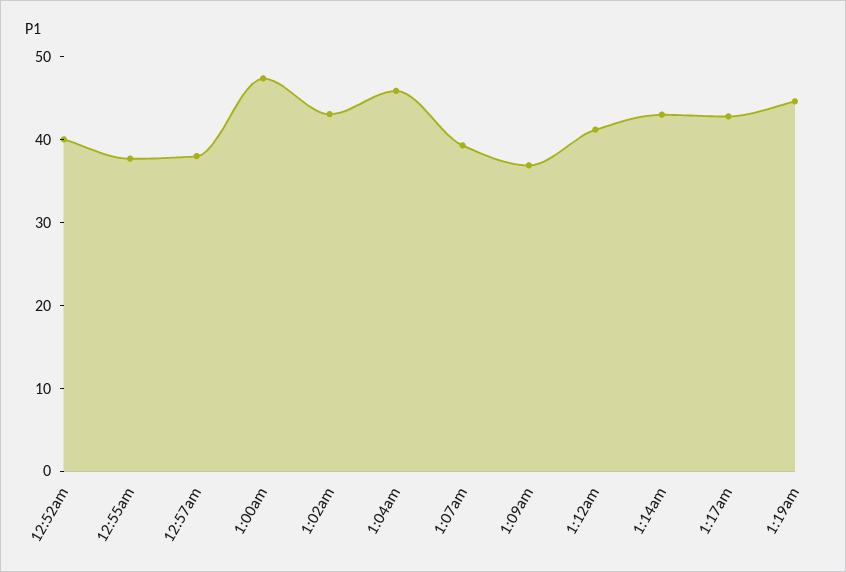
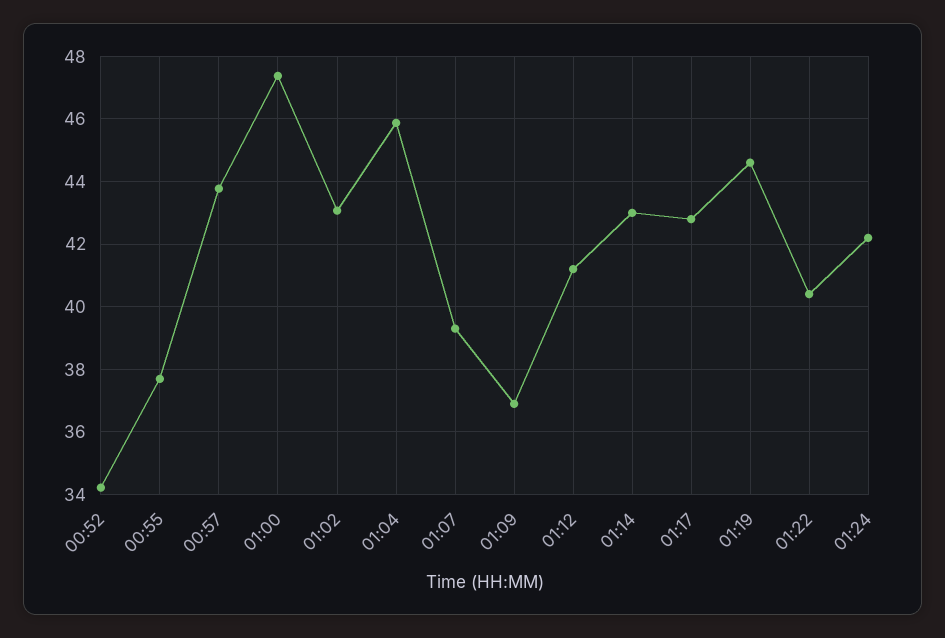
12:52am: 40 -> 34.2
12:57am: 38 -> 43.8
01:22: none -> 40.4
01:24: none -> 42.2

